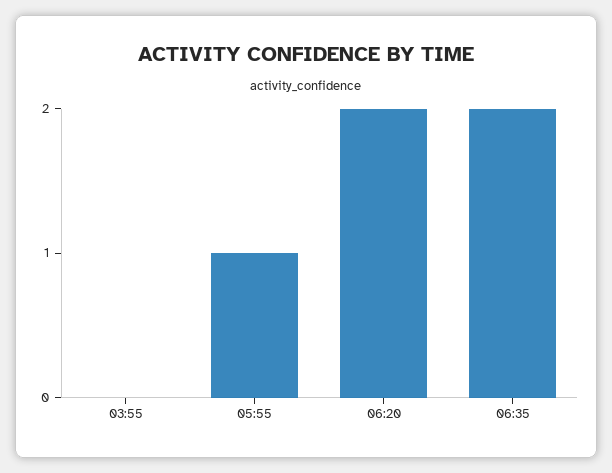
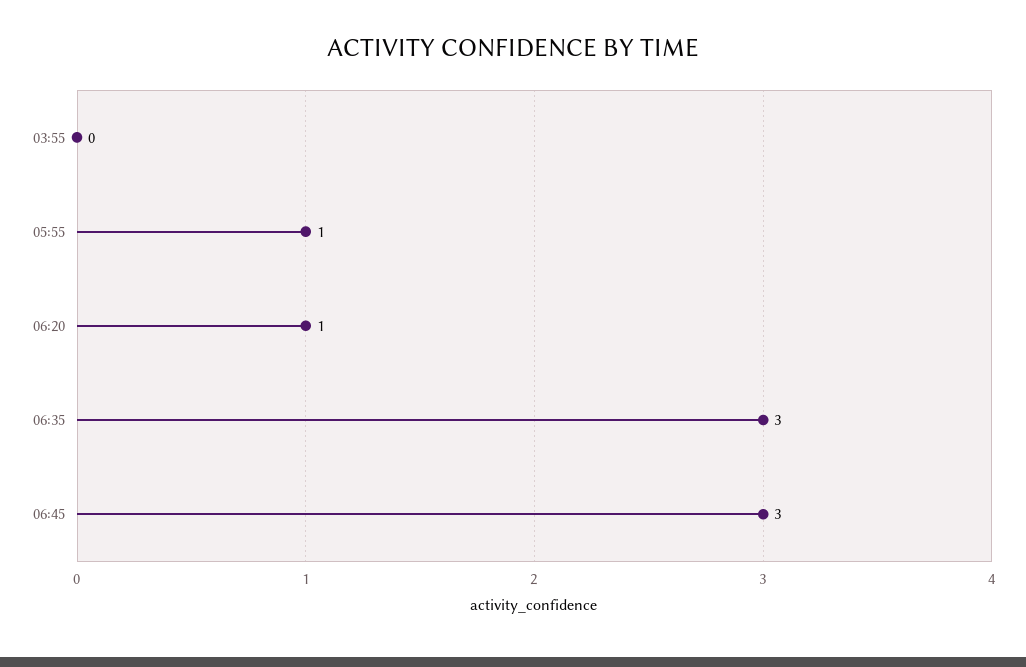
06:20: 2 -> 1
06:35: 2 -> 3
06:45: none -> 3

